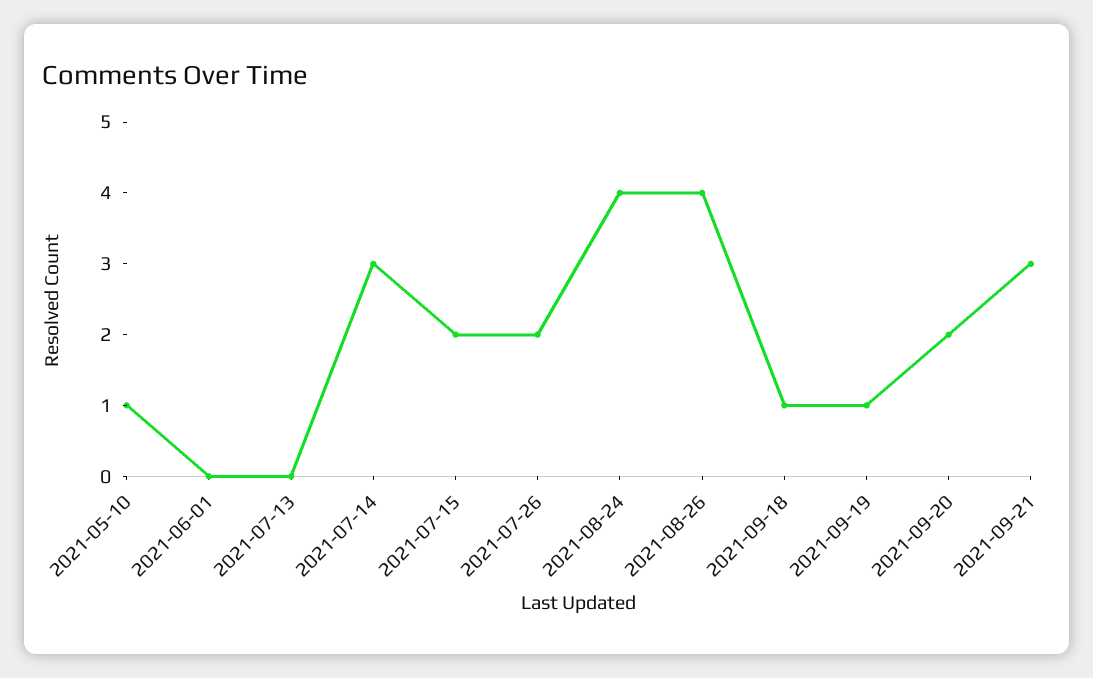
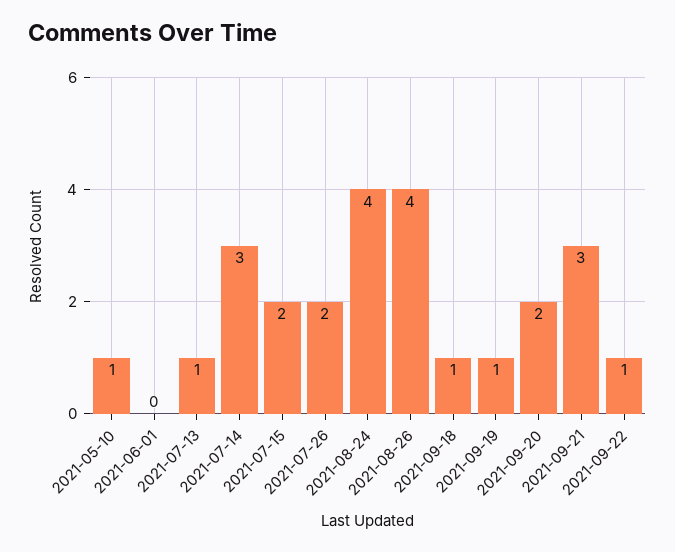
2021-07-13: 0 -> 1
2021-09-22: none -> 1

